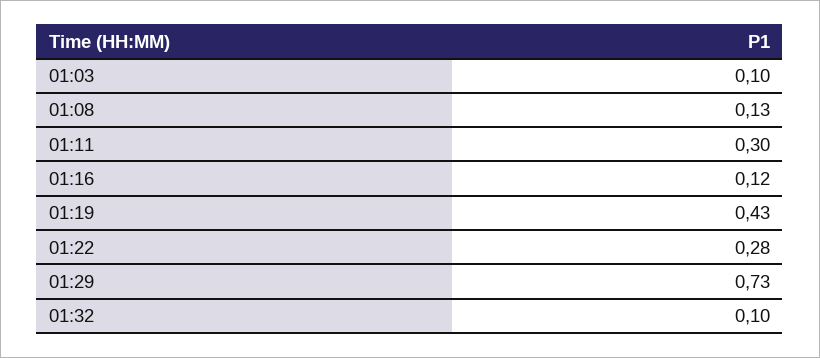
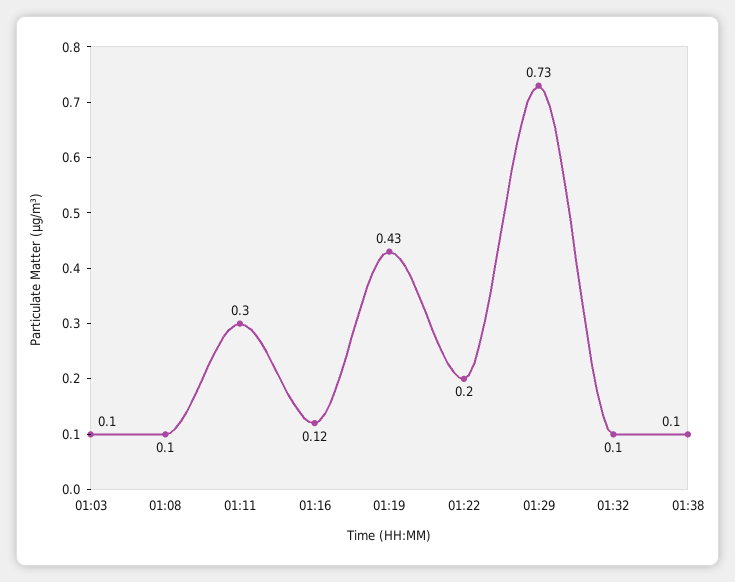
01:08: 0.13 -> 0.1
01:22: 0.28 -> 0.2
01:38: none -> 0.1

